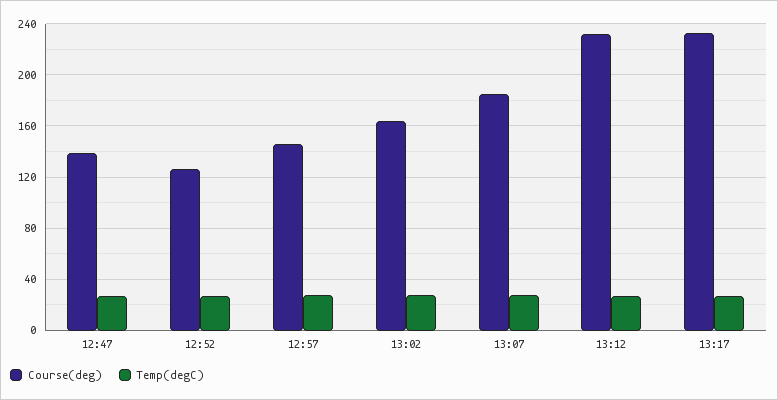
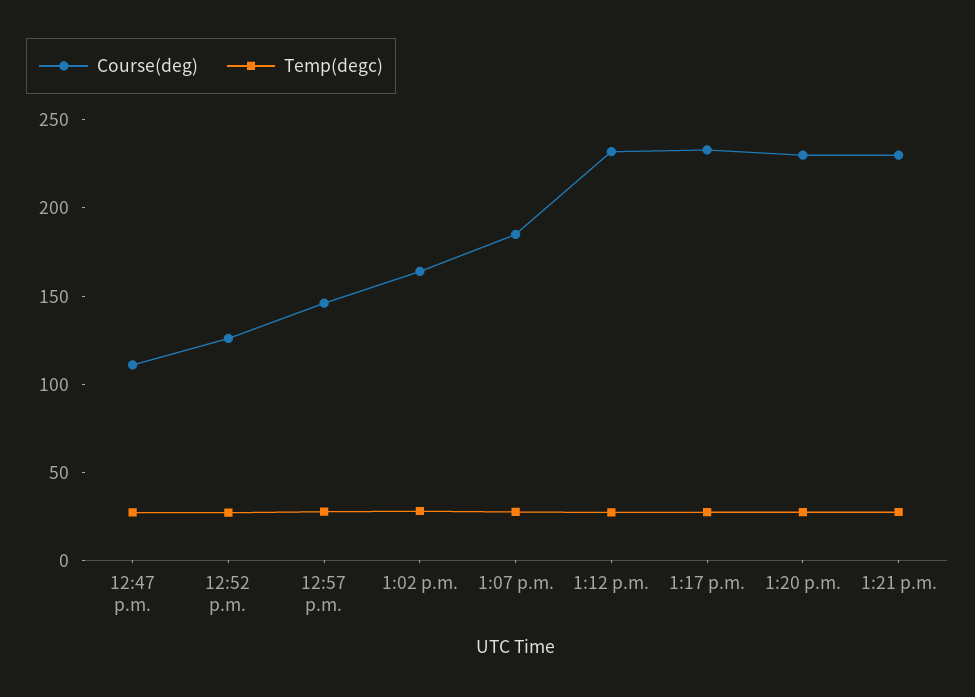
Course(deg), 12:47: 140 -> 110
Course(deg), 1:20 p.m.: none -> 230
Temp(degC), 1:20 p.m.: none -> 30
Course(deg), 1:21 p.m.: none -> 230
Temp(degC), 1:21 p.m.: none -> 30

